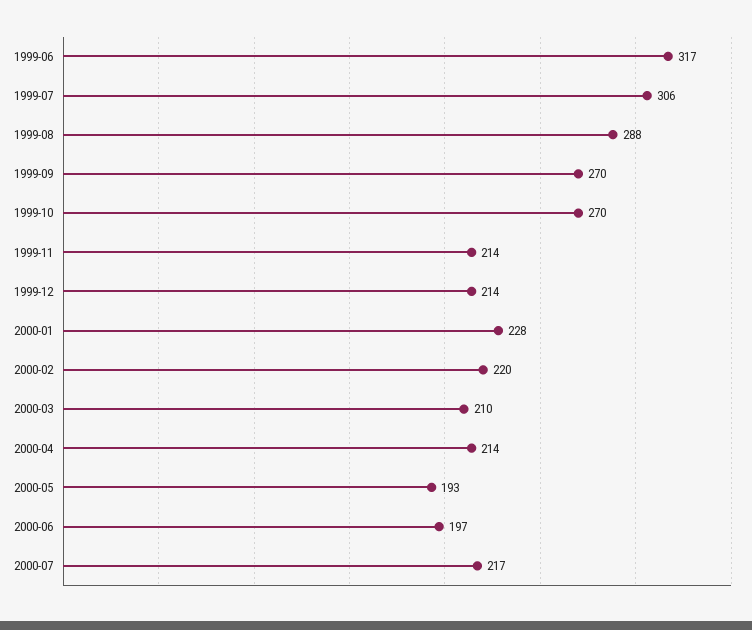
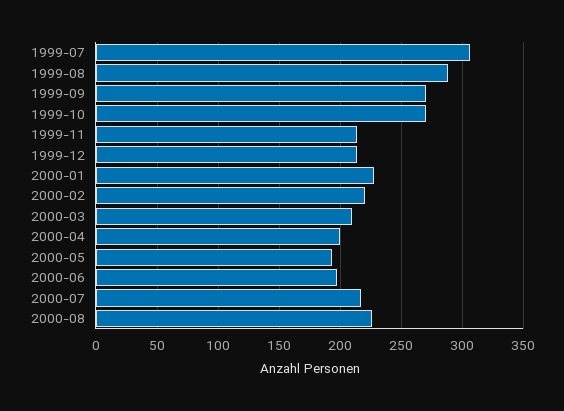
1999-06: 317 -> none
2000-04: 214 -> 200
2000-08: none -> 225

